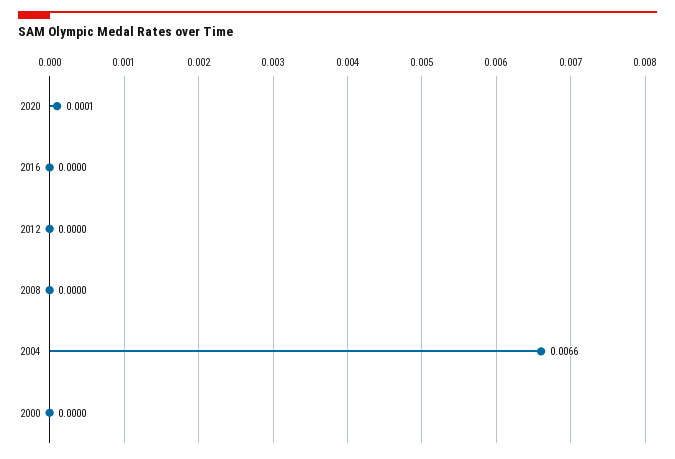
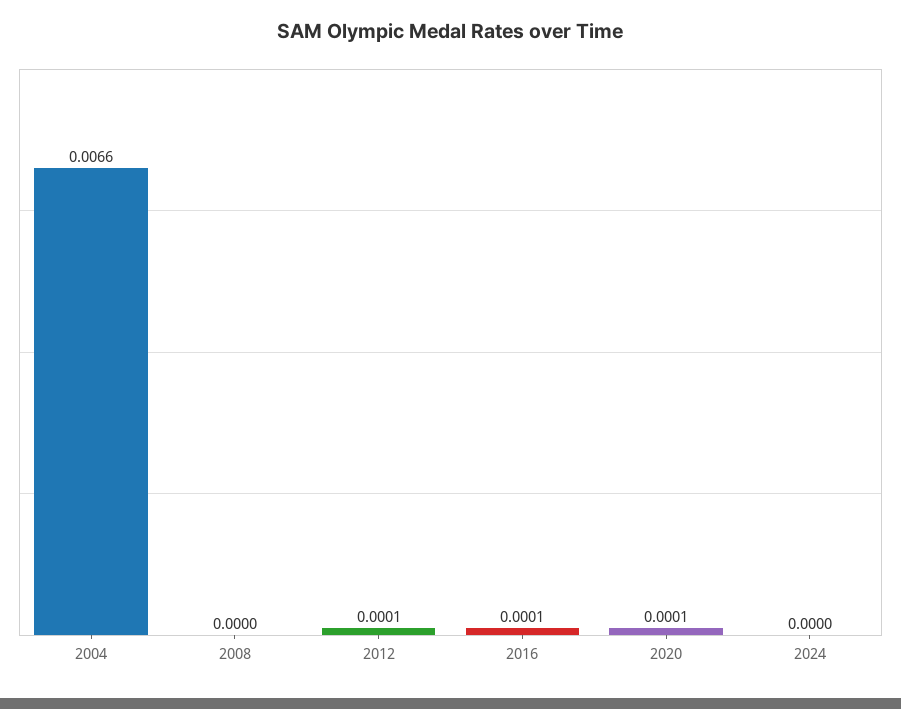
2016: 0 -> 0.0001
2012: 0 -> 0.0001
2000: 0 -> none
2024: none -> 0

